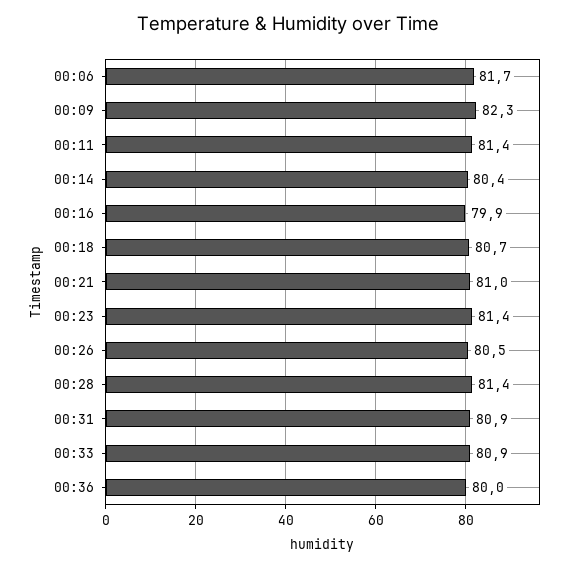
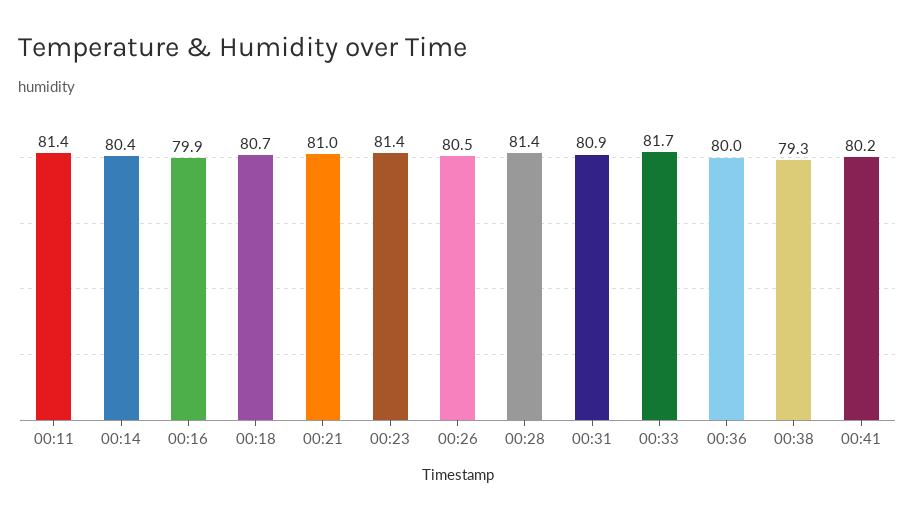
00:06: 81.7 -> none
00:09: 82.3 -> none
00:33: 80.9 -> 81.7
00:38: none -> 79.3
00:41: none -> 80.2

